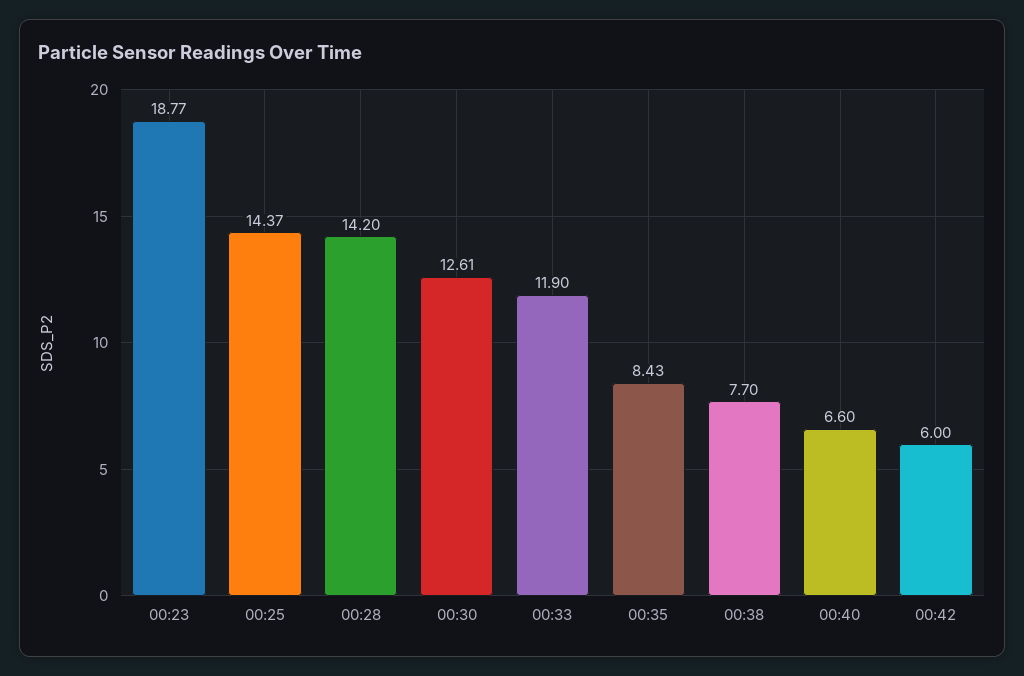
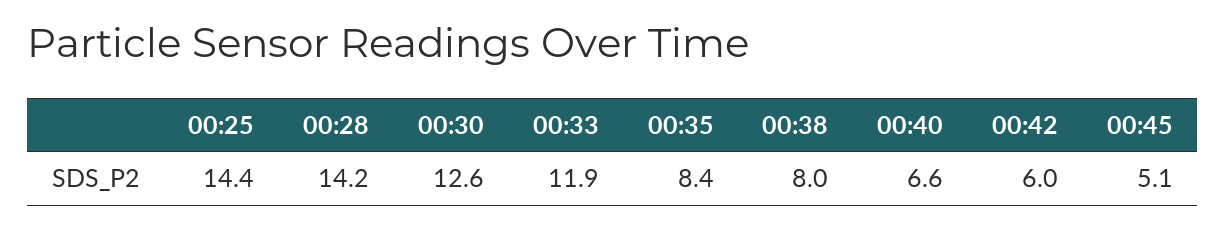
00:23: 18.77 -> none
00:38: 7.7 -> 8
00:45: none -> 5.1

